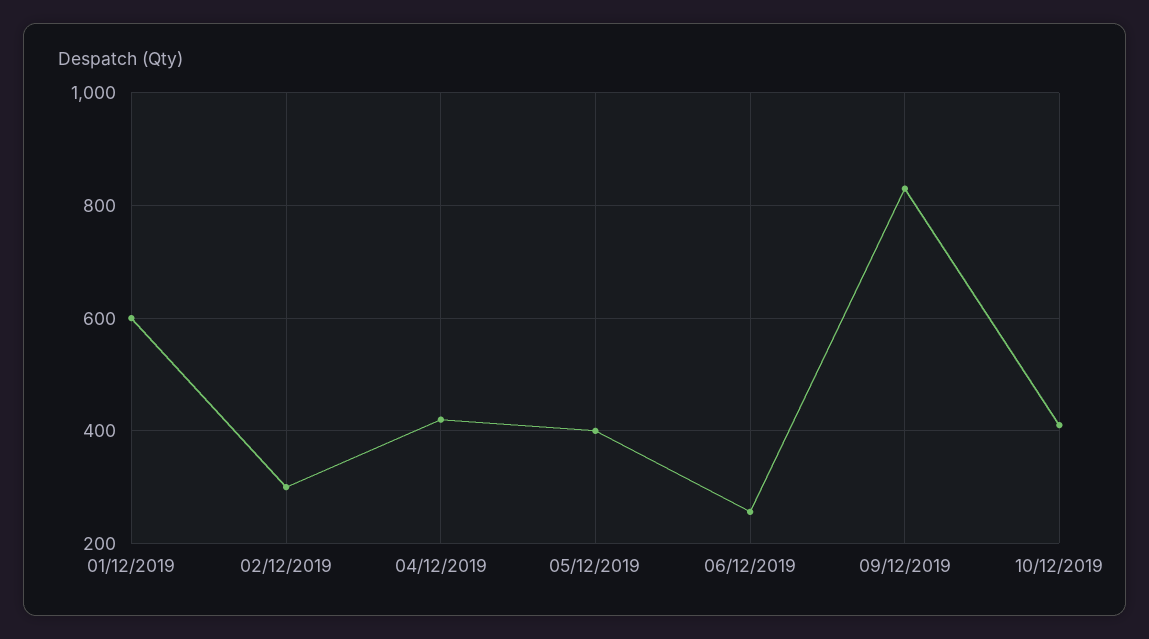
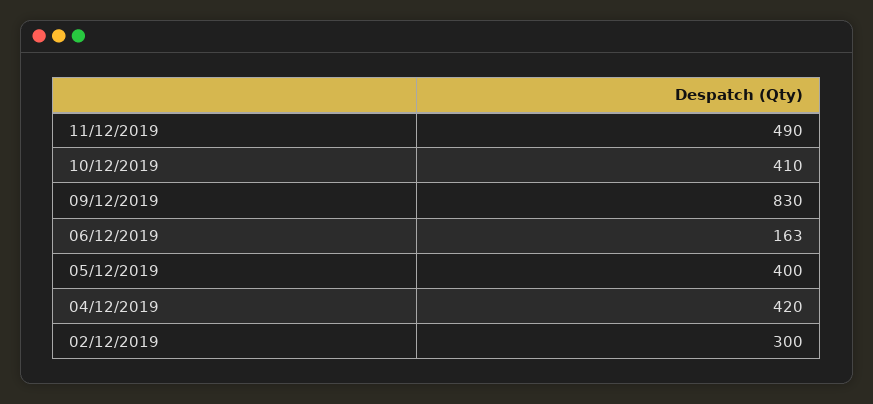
01/12/2019: 600 -> none
06/12/2019: 260 -> 163
11/12/2019: none -> 490

